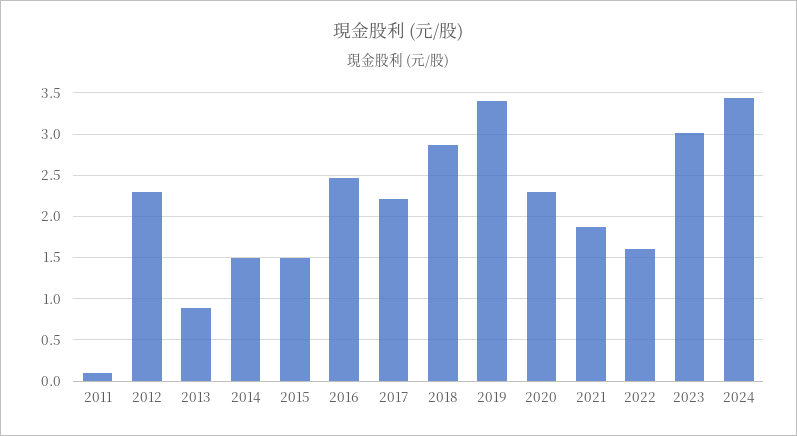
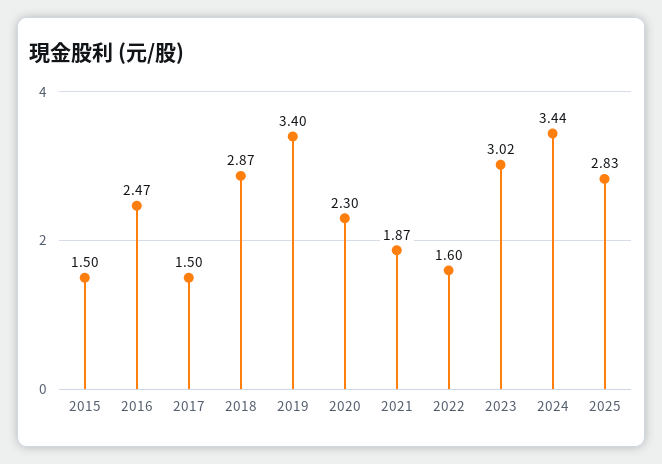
2011: 0.1 -> none
2012: 2.3 -> none
2013: 0.9 -> none
2014: 1.5 -> none
2017: 2.2 -> 1.5
2025: none -> 2.83

